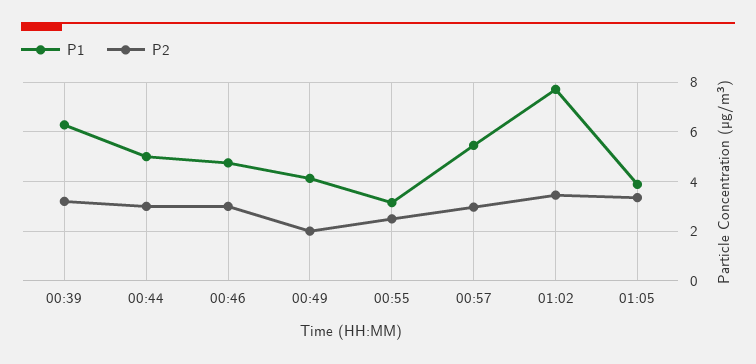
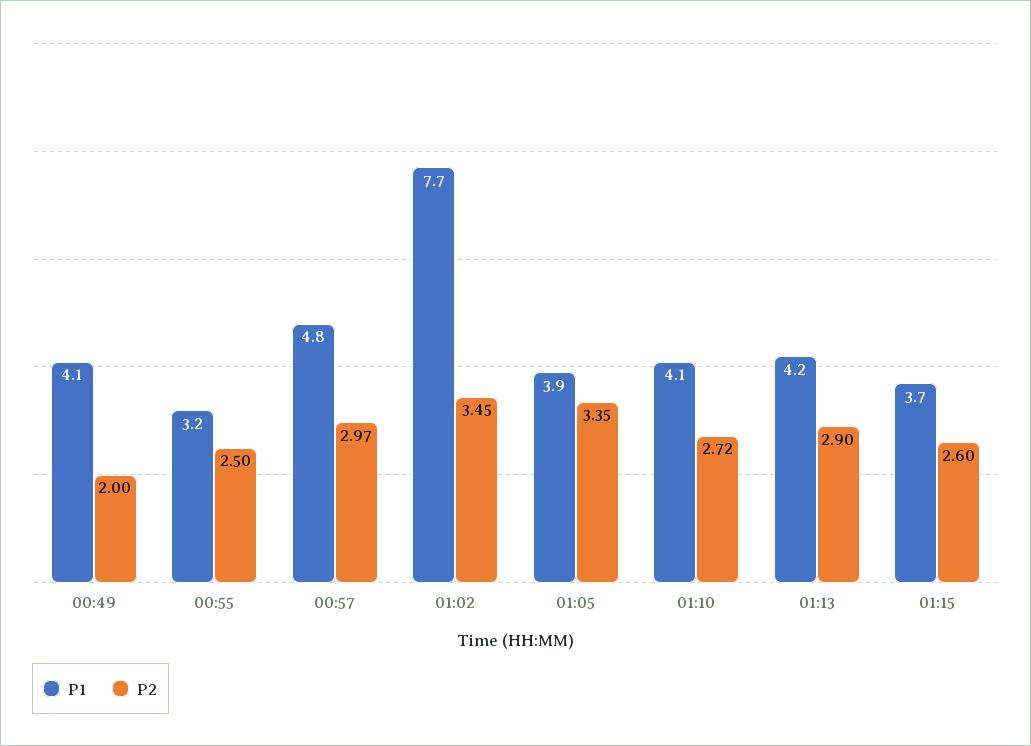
P1, 00:39: 6.25 -> none
P2, 00:39: 3.25 -> none
P1, 00:44: 5 -> none
P2, 00:44: 3 -> none
P1, 00:46: 4.75 -> none
P2, 00:46: 3 -> none
P1, 00:57: 5.5 -> 4.8
P1, 01:10: none -> 4.1
P2, 01:10: none -> 2.72
P1, 01:13: none -> 4.2
P2, 01:13: none -> 2.9
P1, 01:15: none -> 3.7
P2, 01:15: none -> 2.6

